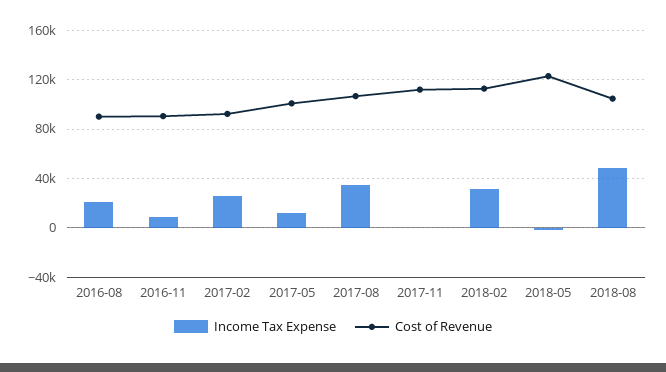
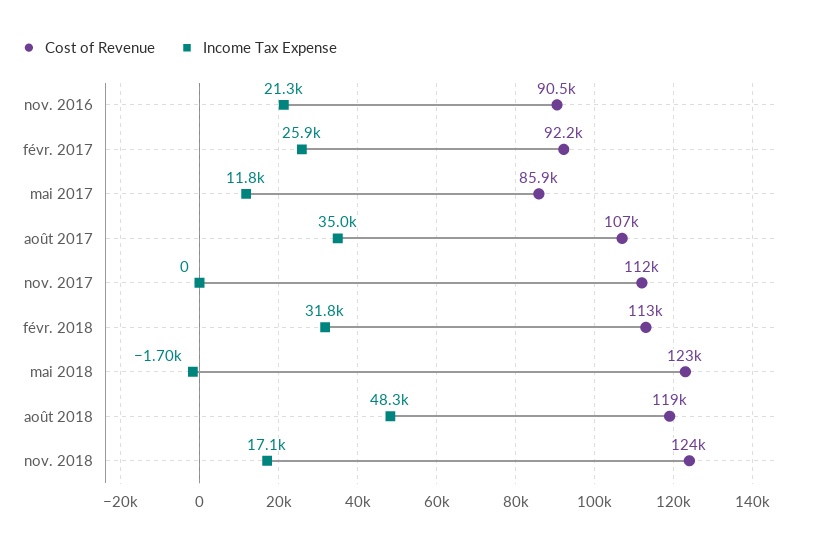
Income Tax Expense, 2016-08: 20000 -> none
Cost of Revenue, 2016-08: 90000 -> none
Income Tax Expense, 2016-11: 10000 -> 21300
Cost of Revenue, 2017-05: 100000 -> 85900
Cost of Revenue, 2018-08: 105000 -> 119000
Cost of Revenue, nov. 2018: none -> 124000
Income Tax Expense, nov. 2018: none -> 17100

